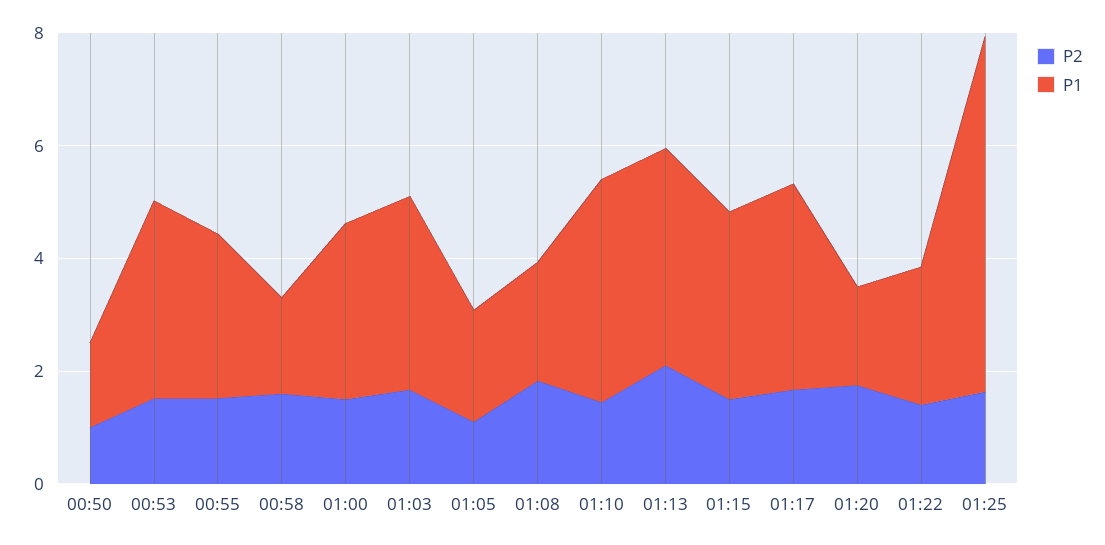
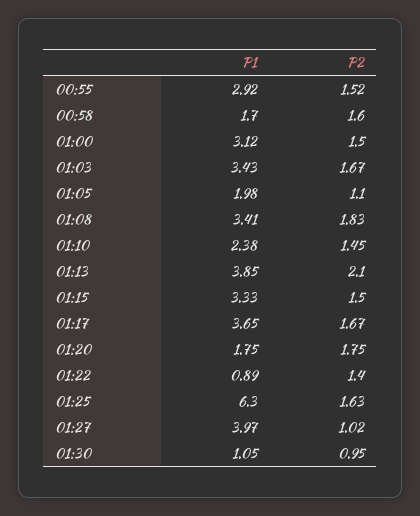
P2, 00:50: 1 -> none
P1, 00:50: 1.5 -> none
P2, 00:53: 1.5 -> none
P1, 00:53: 3.5 -> none
P1, 01:08: 2 -> 3.41
P1, 01:10: 4 -> 2.38
P1, 01:22: 2.5 -> 0.89
P1, 01:27: none -> 3.97
P2, 01:27: none -> 1.02
P1, 01:30: none -> 1.05
P2, 01:30: none -> 0.95

